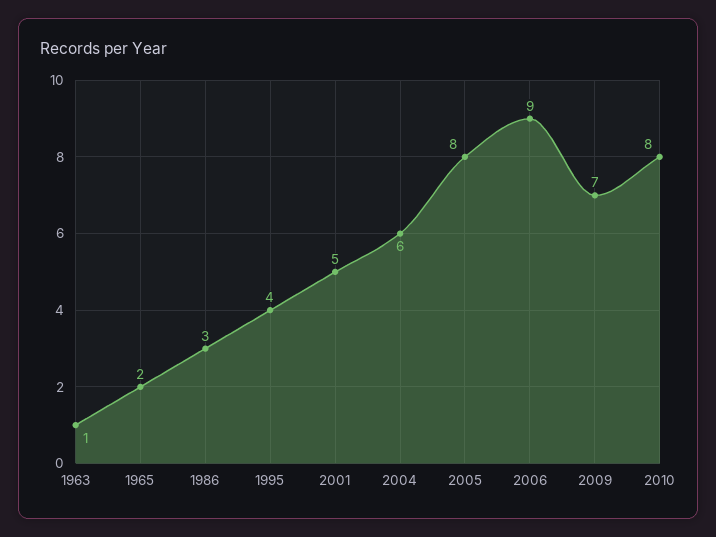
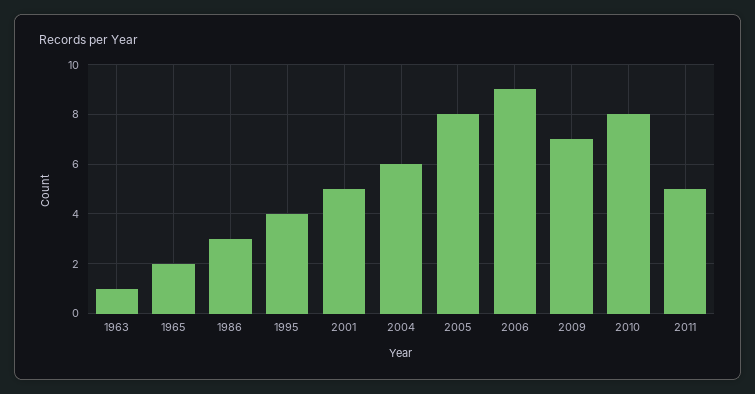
2011: none -> 5

